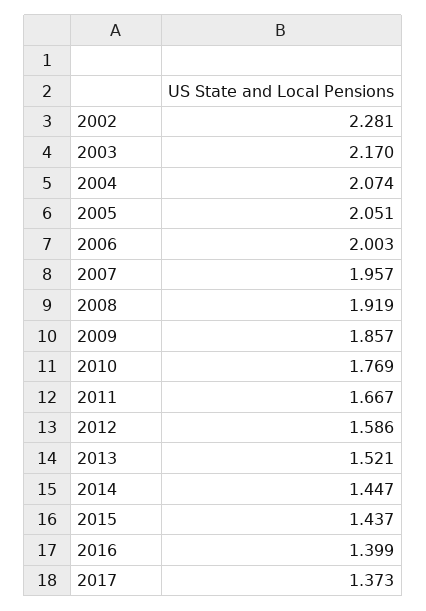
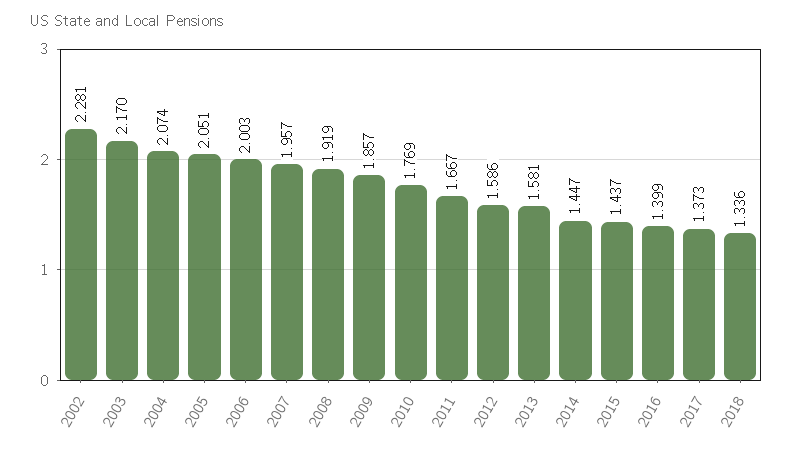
2013: 1.521 -> 1.581
2018: none -> 1.336

